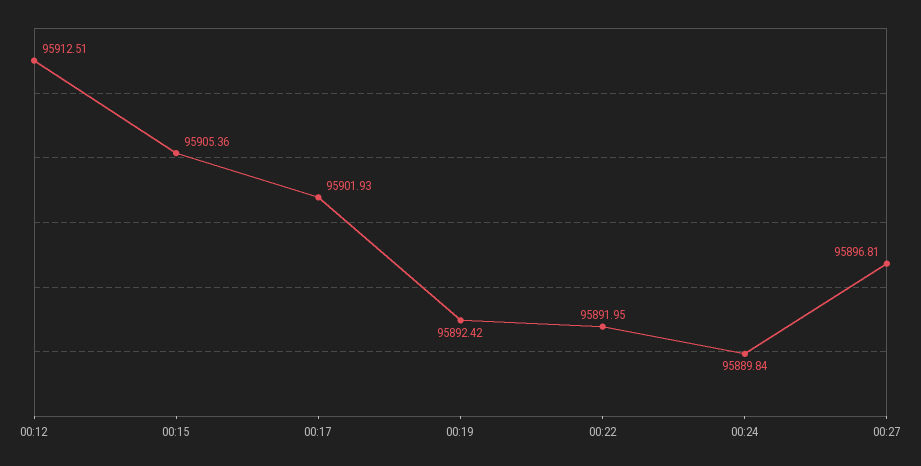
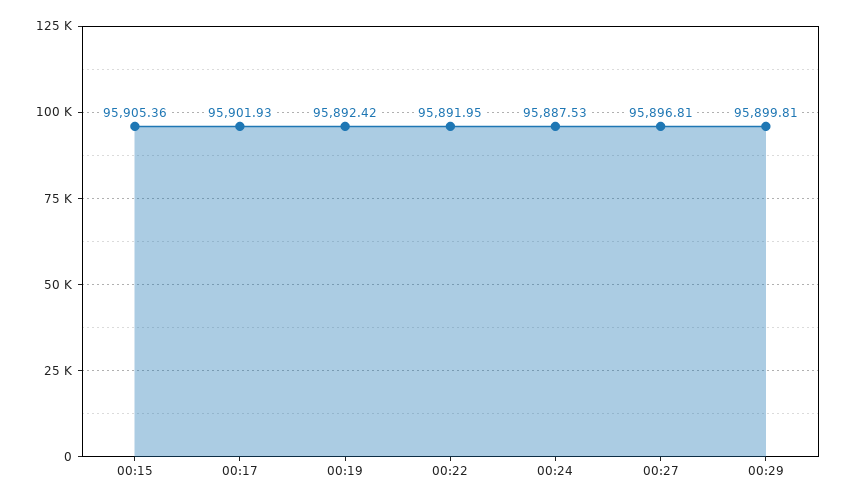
00:12: 95912.51 -> none
00:24: 95889.84 -> 95887.53
00:29: none -> 95899.81

